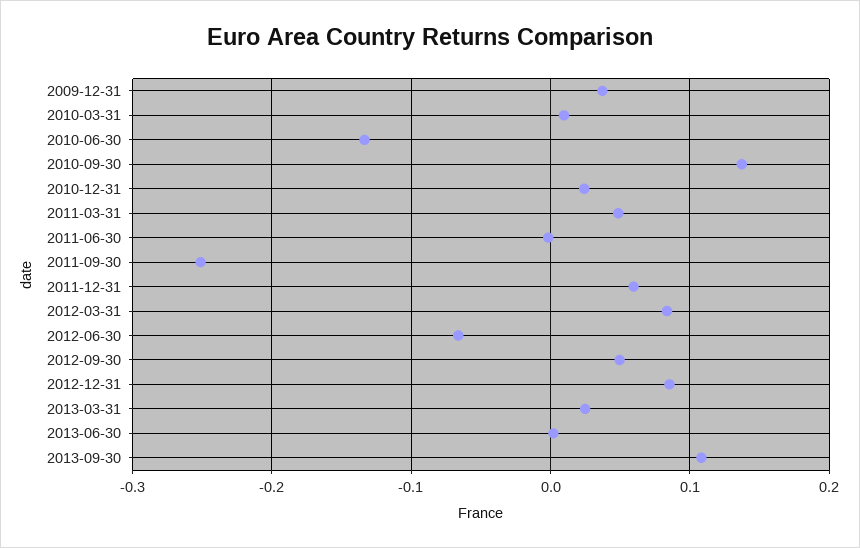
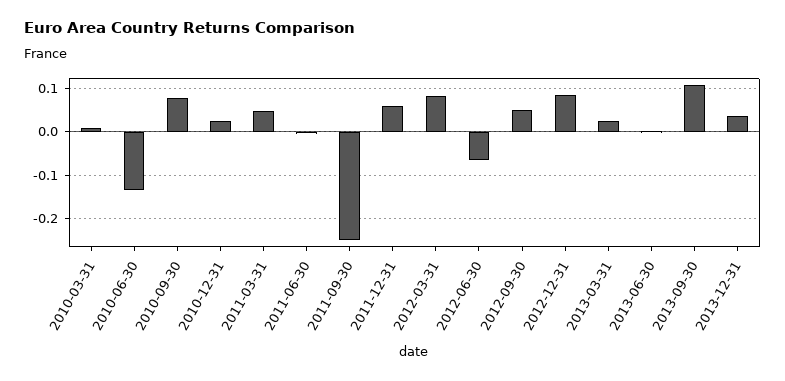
2009-12-31: 0.04 -> none
2010-09-30: 0.14 -> 0.08
2013-12-31: none -> 0.04

